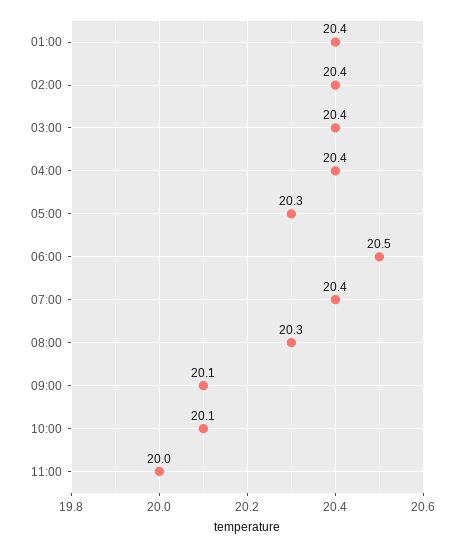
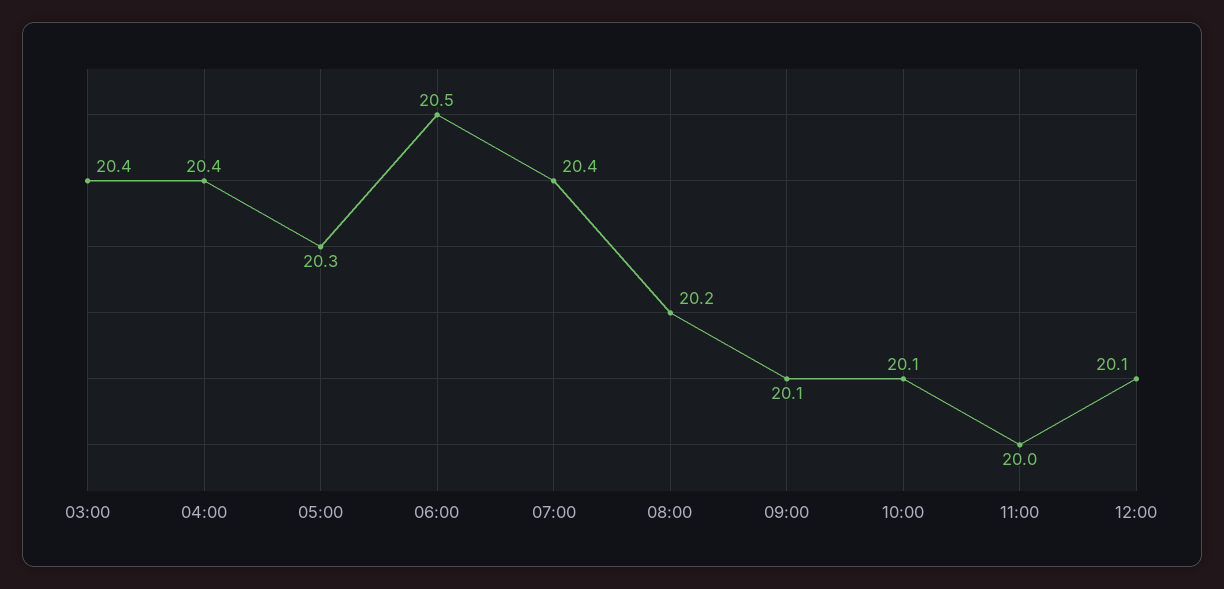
01:00: 20.4 -> none
02:00: 20.4 -> none
08:00: 20.3 -> 20.2
12:00: none -> 20.1

